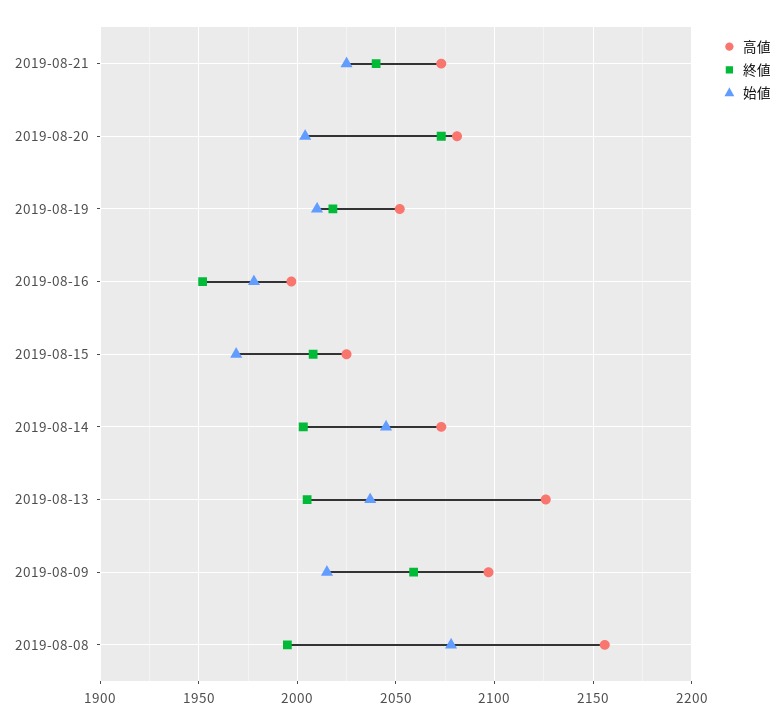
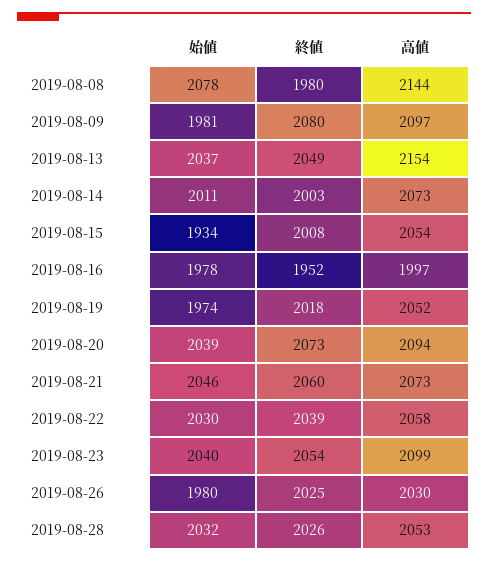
終値, 2019-08-21: 2040 -> 2060
始値, 2019-08-21: 2025 -> 2046
高値, 2019-08-20: 2080 -> 2094
始値, 2019-08-20: 2005 -> 2039
始値, 2019-08-19: 2010 -> 1974
高値, 2019-08-15: 2025 -> 2054
始値, 2019-08-15: 1970 -> 1934
始値, 2019-08-14: 2045 -> 2011
高値, 2019-08-13: 2125 -> 2154
終値, 2019-08-13: 2005 -> 2049
終値, 2019-08-09: 2060 -> 2080
始値, 2019-08-09: 2015 -> 1981
高値, 2019-08-08: 2155 -> 2144
終値, 2019-08-08: 1995 -> 1980
始値, 2019-08-22: none -> 2030
終値, 2019-08-22: none -> 2039
高値, 2019-08-22: none -> 2058
始値, 2019-08-23: none -> 2040
終値, 2019-08-23: none -> 2054
高値, 2019-08-23: none -> 2099
始値, 2019-08-26: none -> 1980
終値, 2019-08-26: none -> 2025
高値, 2019-08-26: none -> 2030
始値, 2019-08-28: none -> 2032
終値, 2019-08-28: none -> 2026
高値, 2019-08-28: none -> 2053

